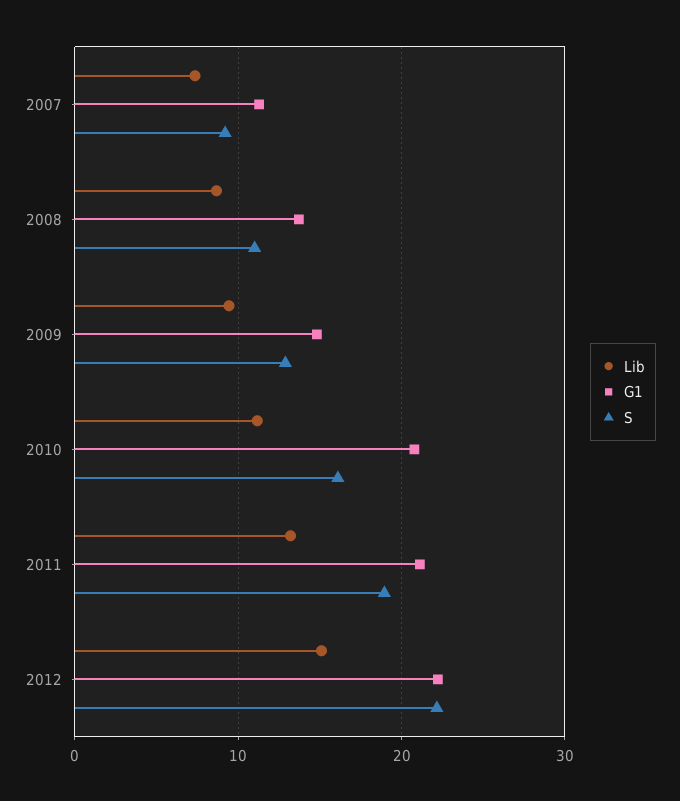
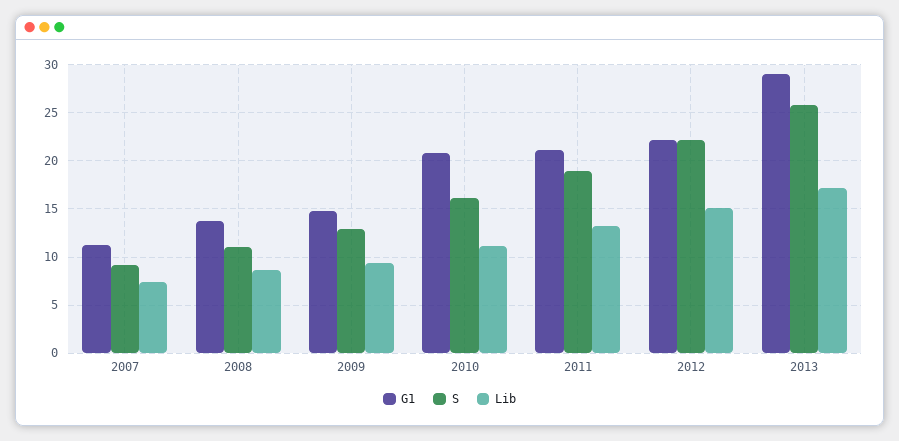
G1, 2013: none -> 29
S, 2013: none -> 26
Lib, 2013: none -> 17

